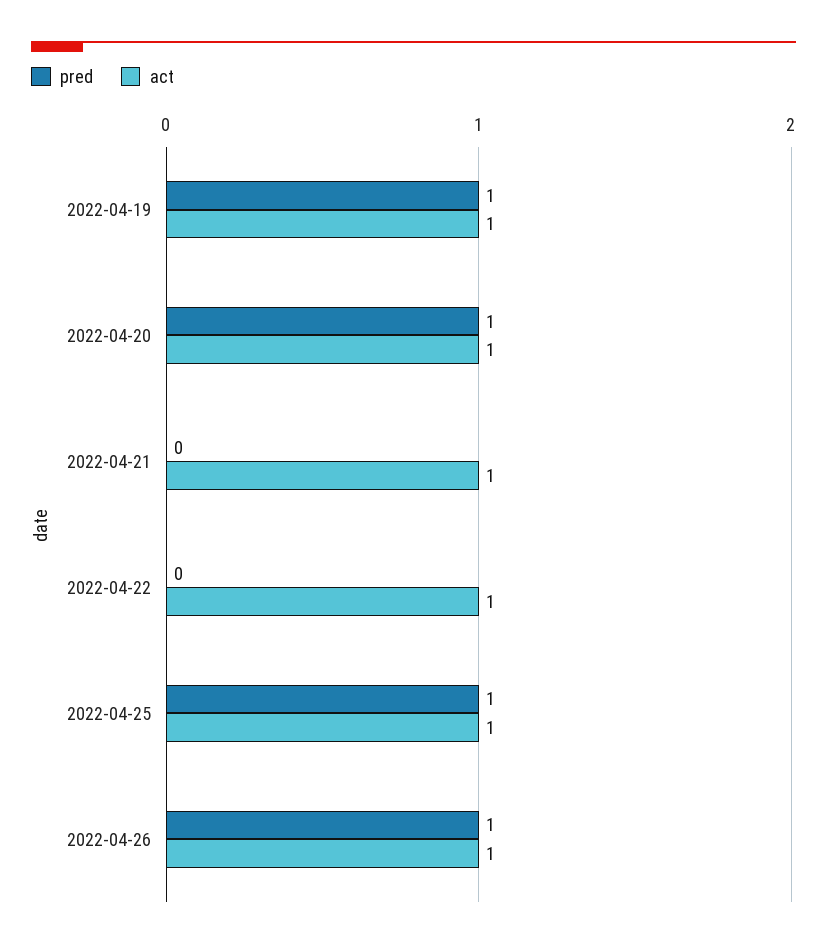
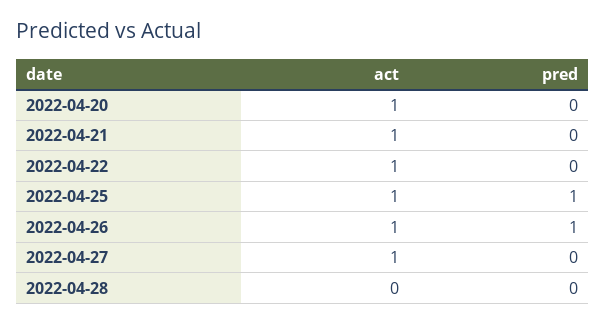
pred, 2022-04-19: 1 -> none
act, 2022-04-19: 1 -> none
pred, 2022-04-20: 1 -> 0
act, 2022-04-27: none -> 1
pred, 2022-04-27: none -> 0
act, 2022-04-28: none -> 0
pred, 2022-04-28: none -> 0

